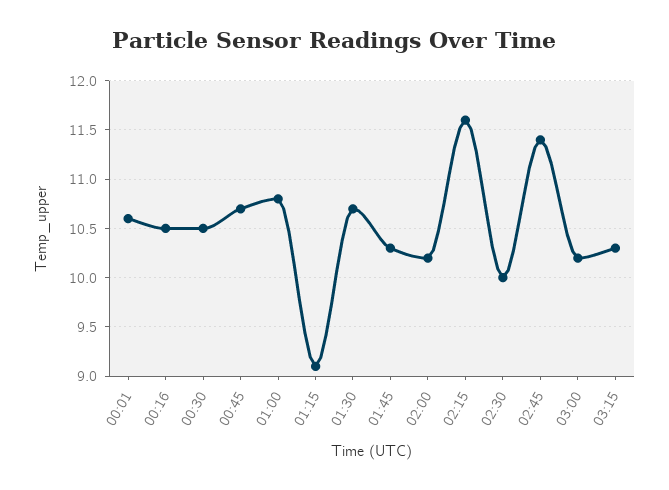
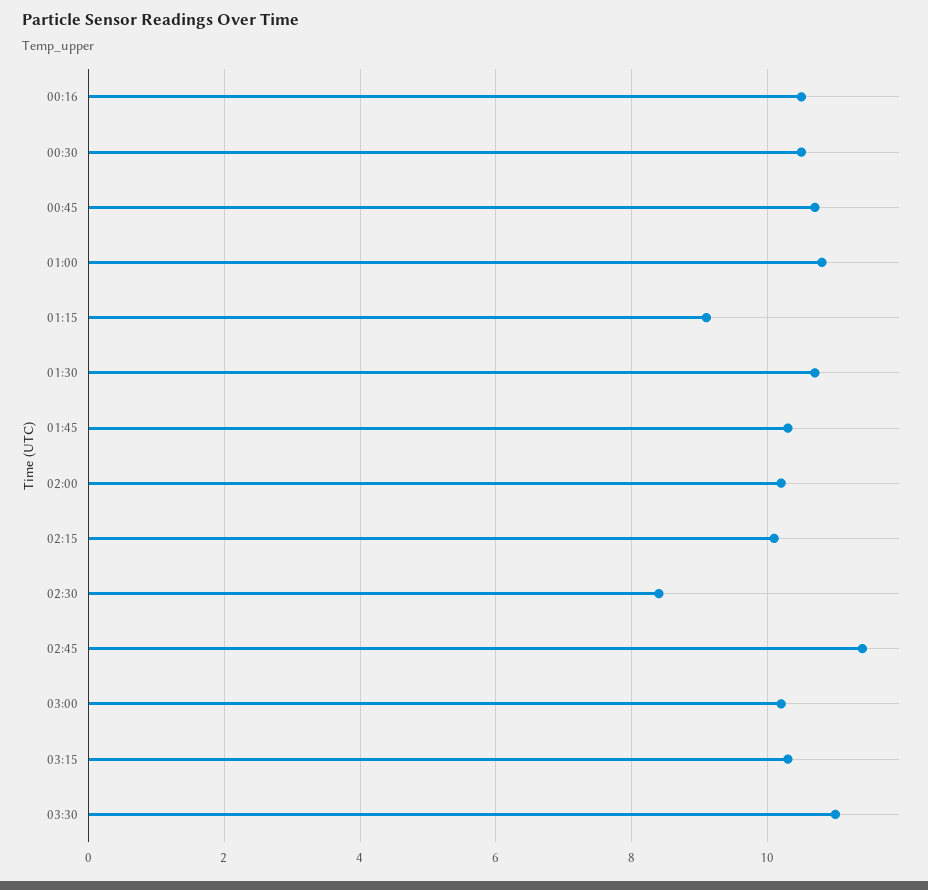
00:01: 10.6 -> none
02:15: 11.6 -> 10
02:30: 10 -> 8.5
03:30: none -> 11

